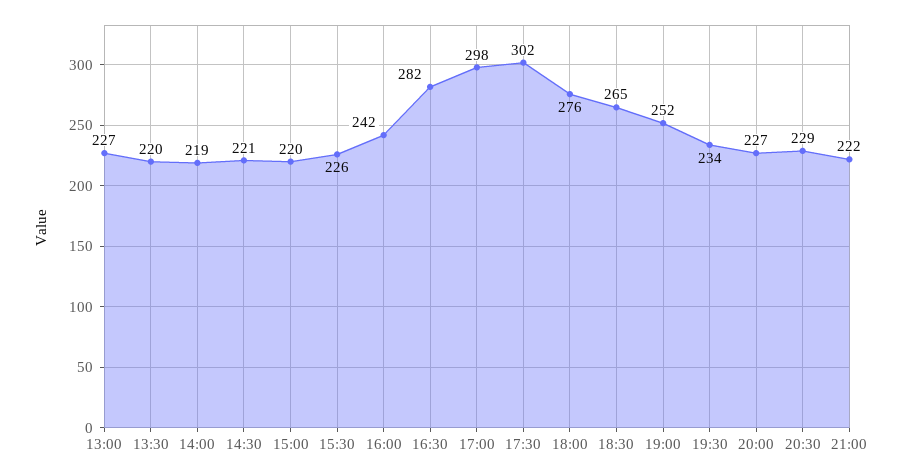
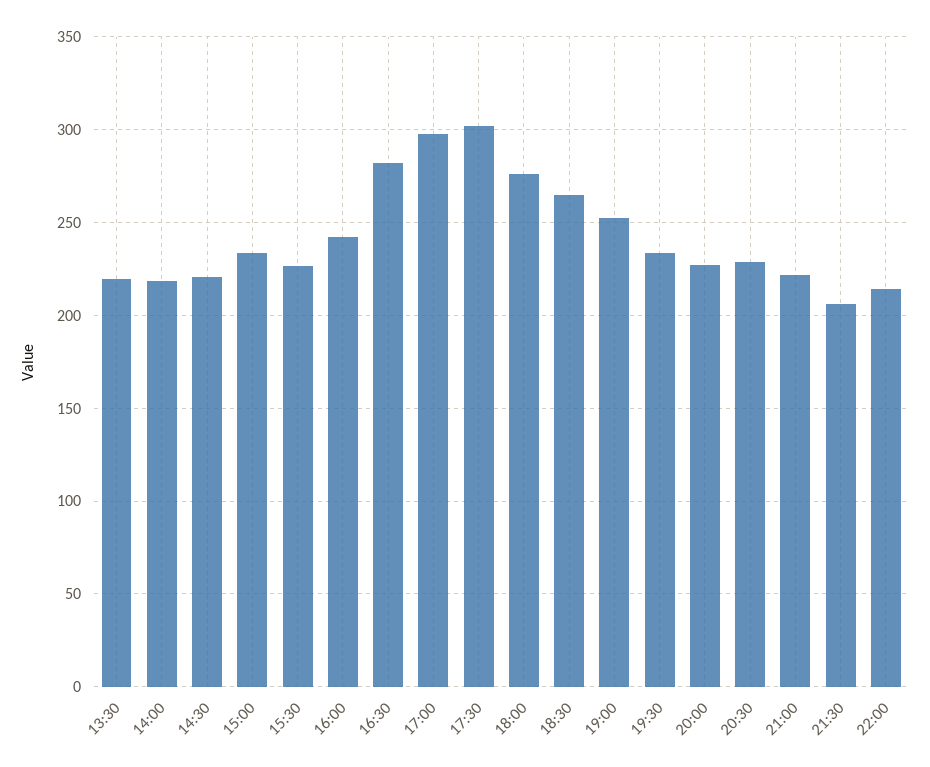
13:00: 227 -> none
15:00: 220 -> 235
21:30: none -> 205
22:00: none -> 215

